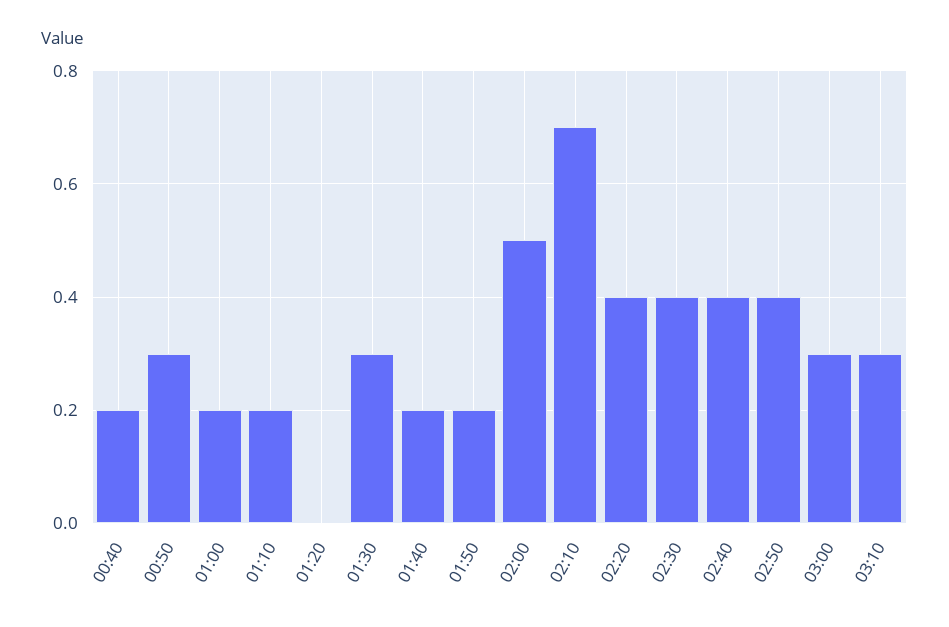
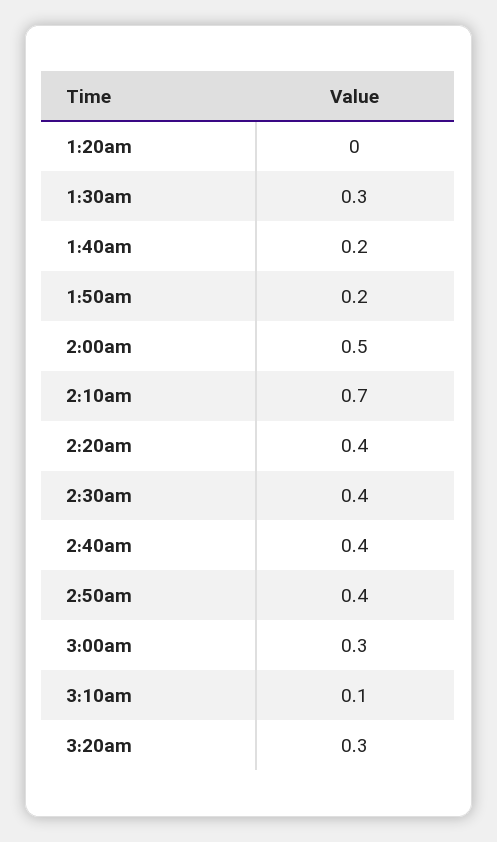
00:40: 0.2 -> none
00:50: 0.3 -> none
01:00: 0.2 -> none
01:10: 0.2 -> none
03:10: 0.3 -> 0.1
3:20am: none -> 0.3

